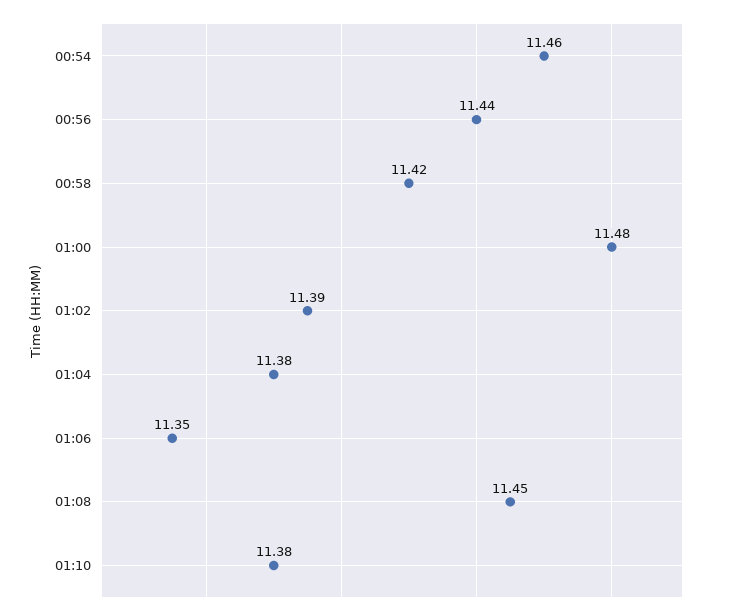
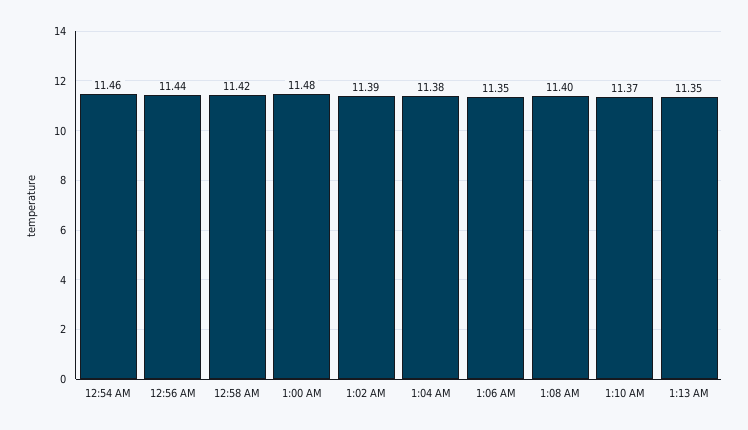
01:08: 11.45 -> 11.4
01:10: 11.38 -> 11.37
1:13 AM: none -> 11.35

